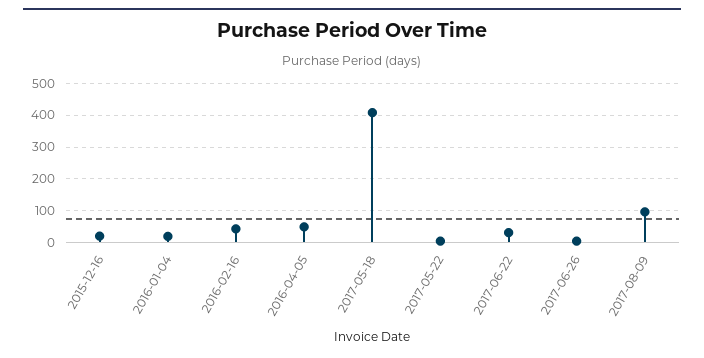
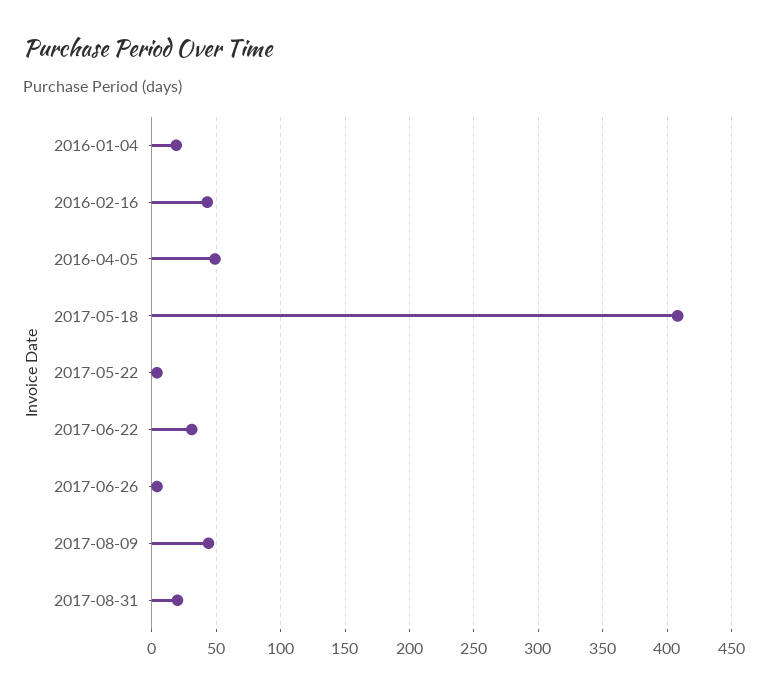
2015-12-16: 20 -> none
2017-08-09: 100 -> 45
2017-08-31: none -> 20

